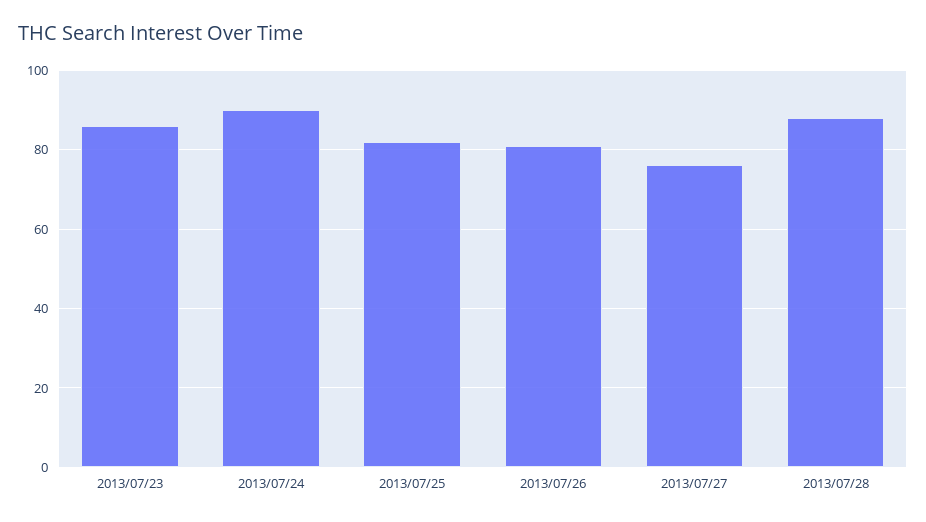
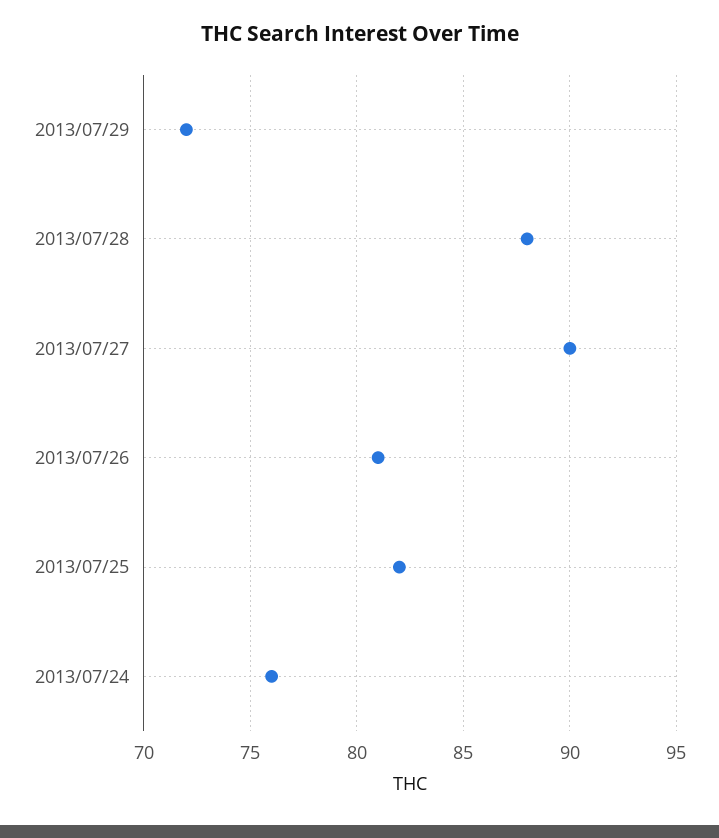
2013/07/23: 85 -> none
2013/07/24: 90 -> 76
2013/07/27: 75 -> 90
2013/07/29: none -> 72

